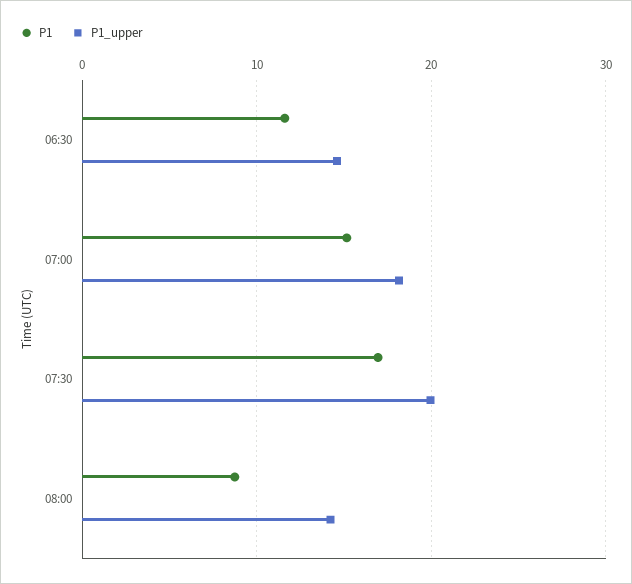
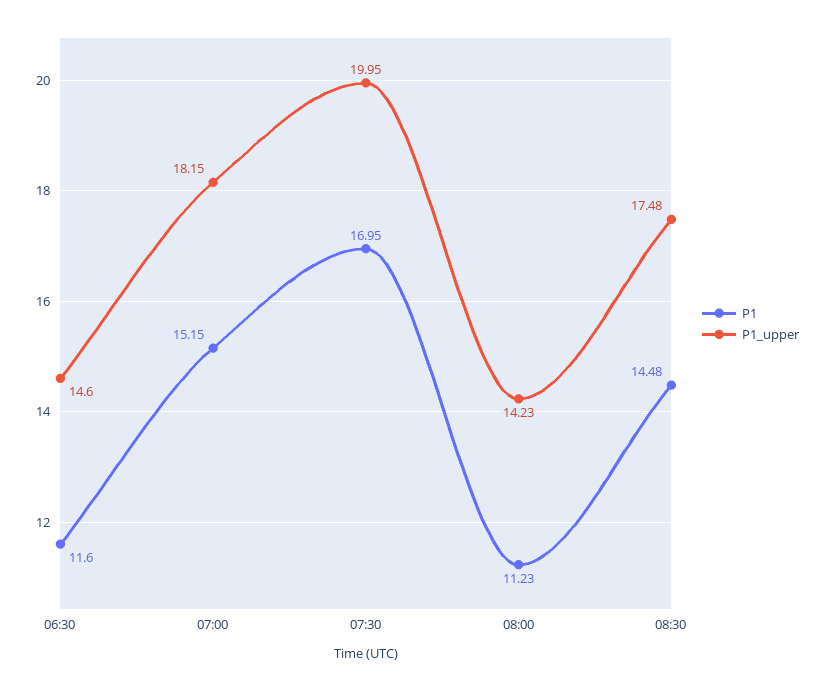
P1, 08:00: 9 -> 11.23
P1, 08:30: none -> 14.48
P1_upper, 08:30: none -> 17.48

